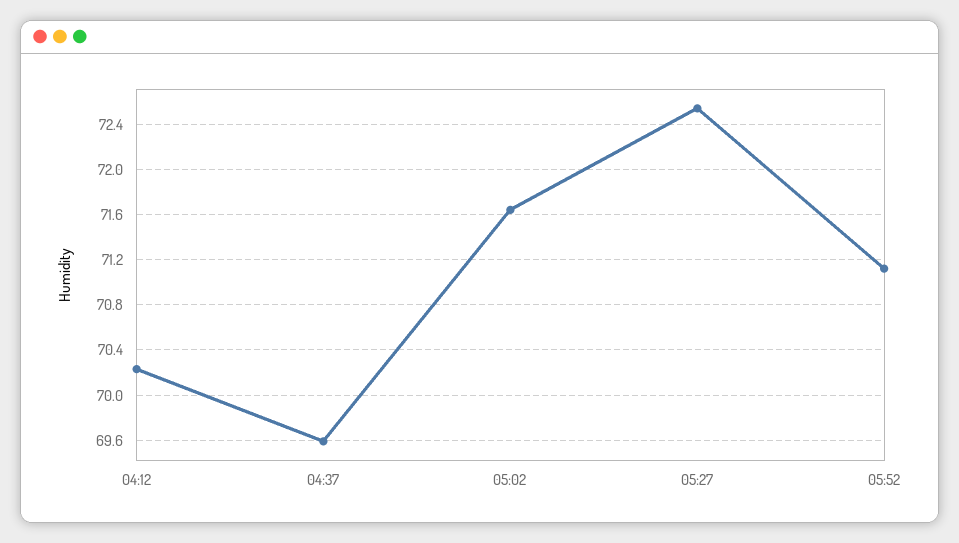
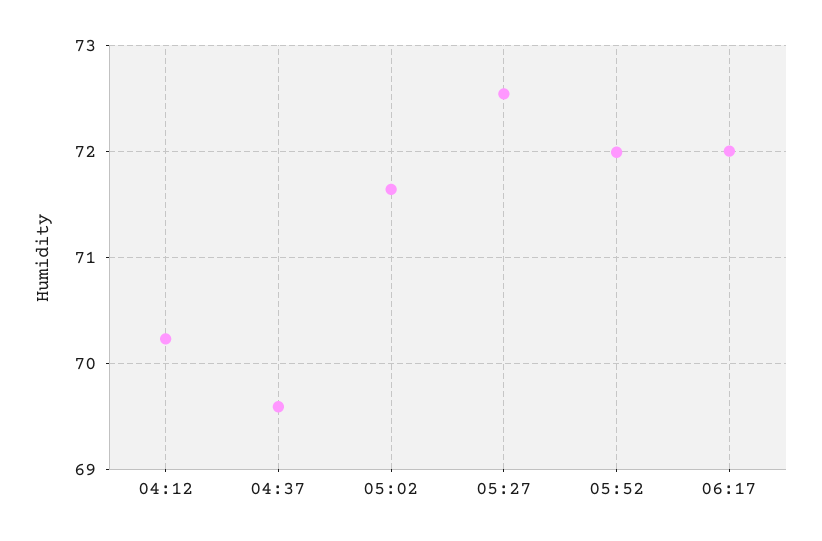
05:52: 71.1 -> 72
06:17: none -> 72

